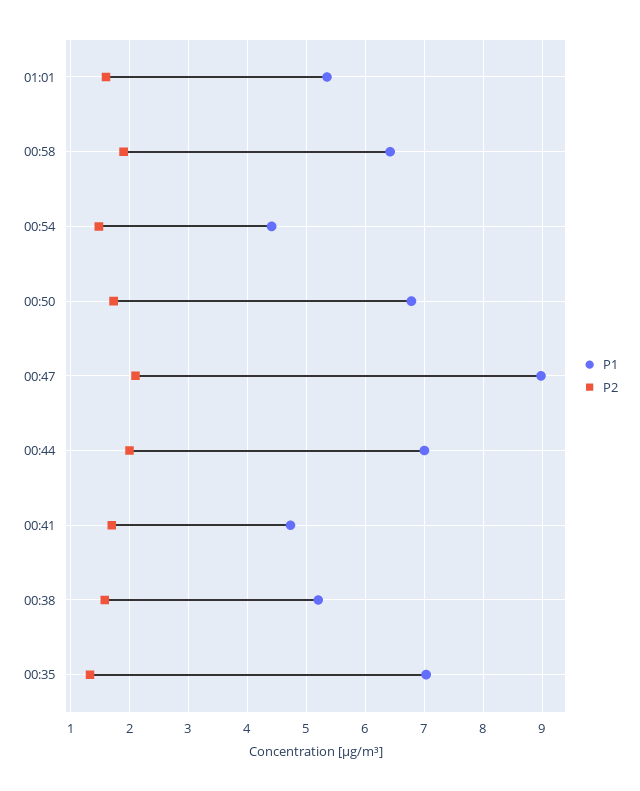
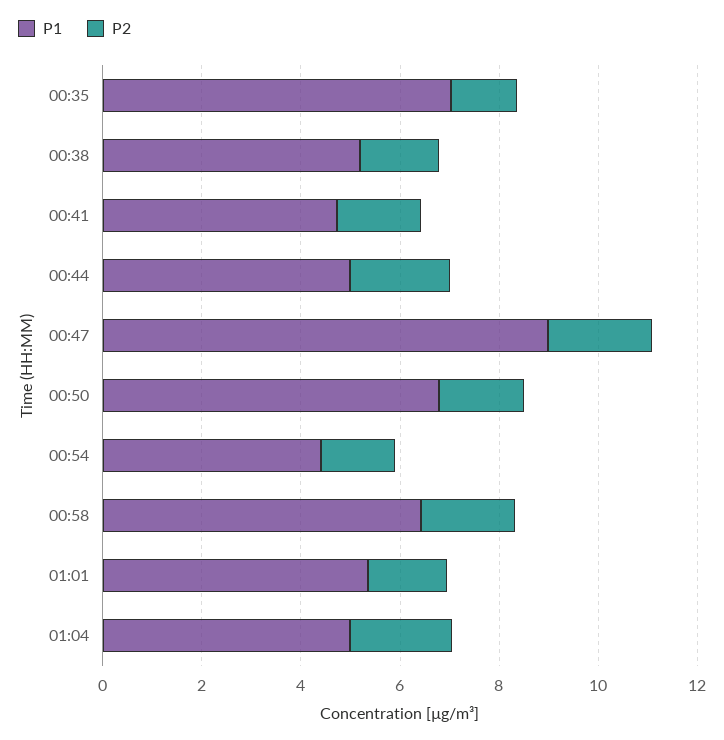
P1, 00:44: 7 -> 5
P1, 01:04: none -> 5
P2, 01:04: none -> 2

